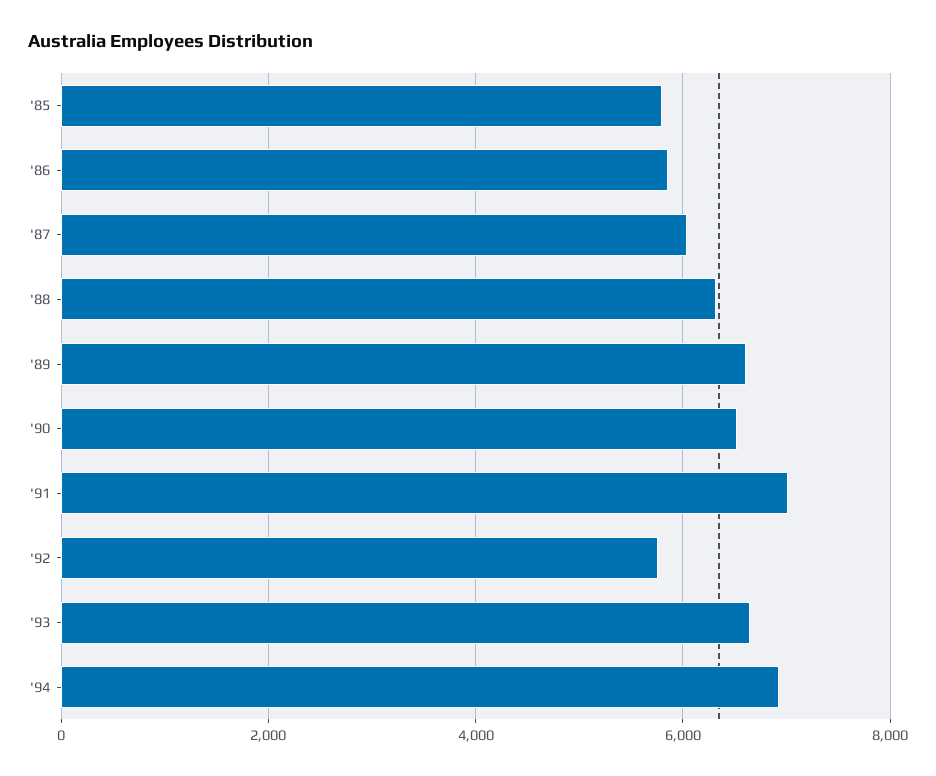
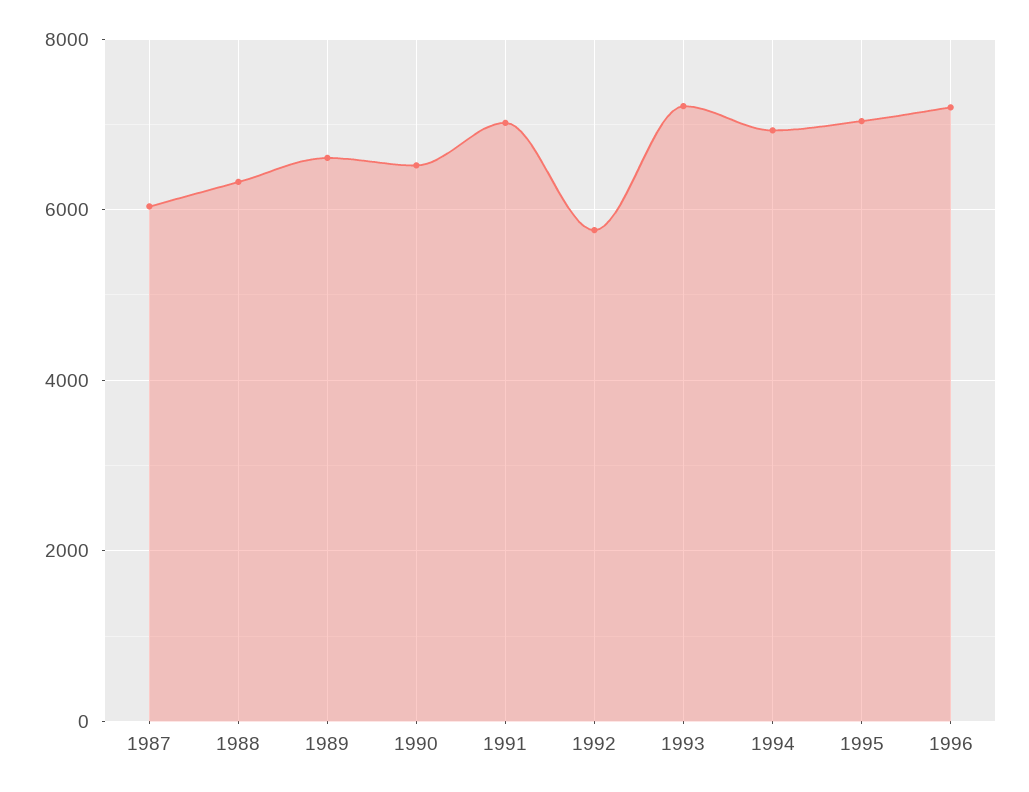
'85: 5800 -> none
'86: 5800 -> none
'93: 6600 -> 7200
1995: none -> 7000
1996: none -> 7200

